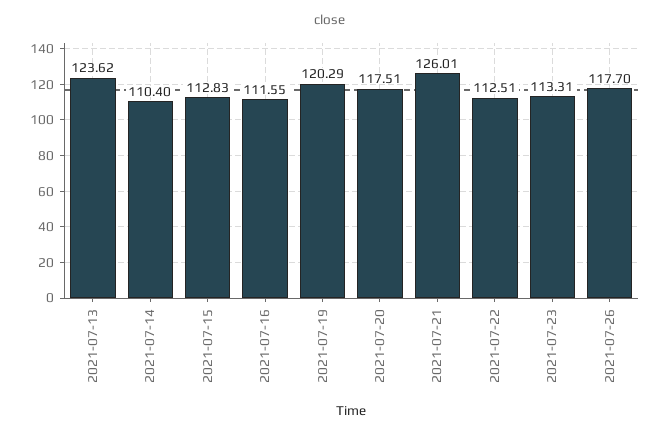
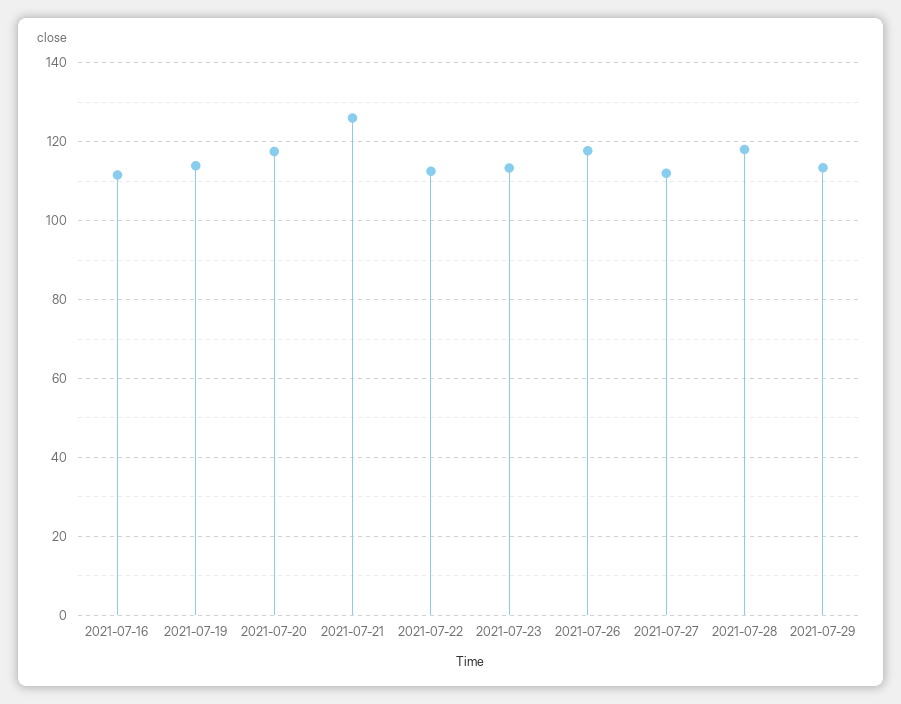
2021-07-13: 123.62 -> none
2021-07-14: 110.4 -> none
2021-07-15: 112.83 -> none
2021-07-19: 120.29 -> 114
2021-07-27: none -> 112
2021-07-28: none -> 118
2021-07-29: none -> 114

